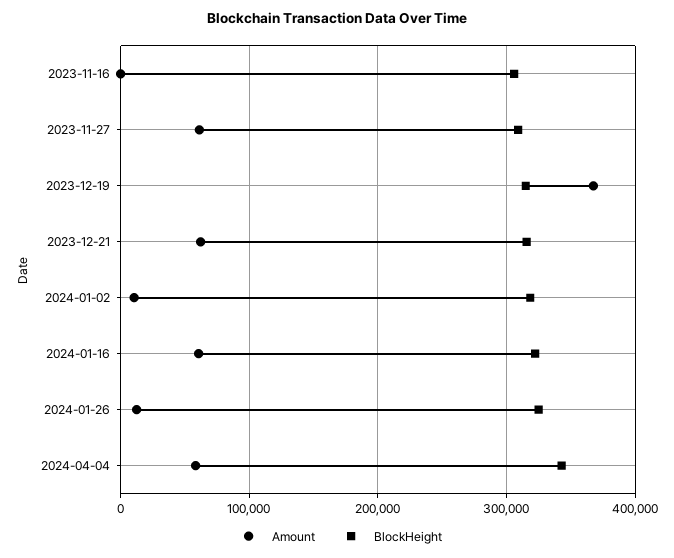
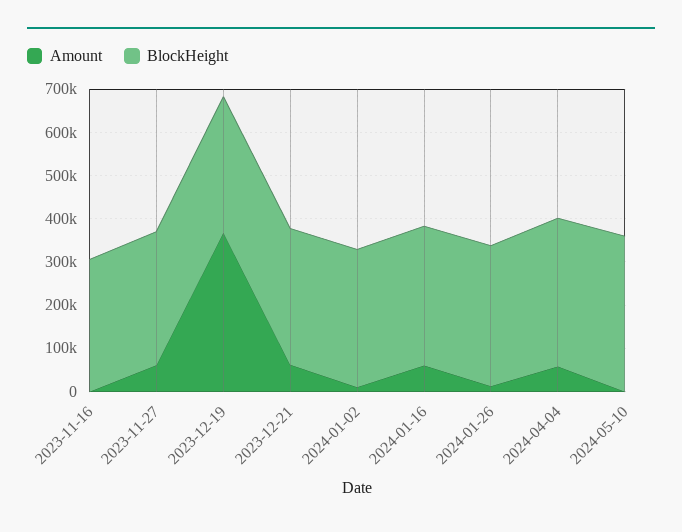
Amount, 2024-05-10: none -> 0
BlockHeight, 2024-05-10: none -> 360000

